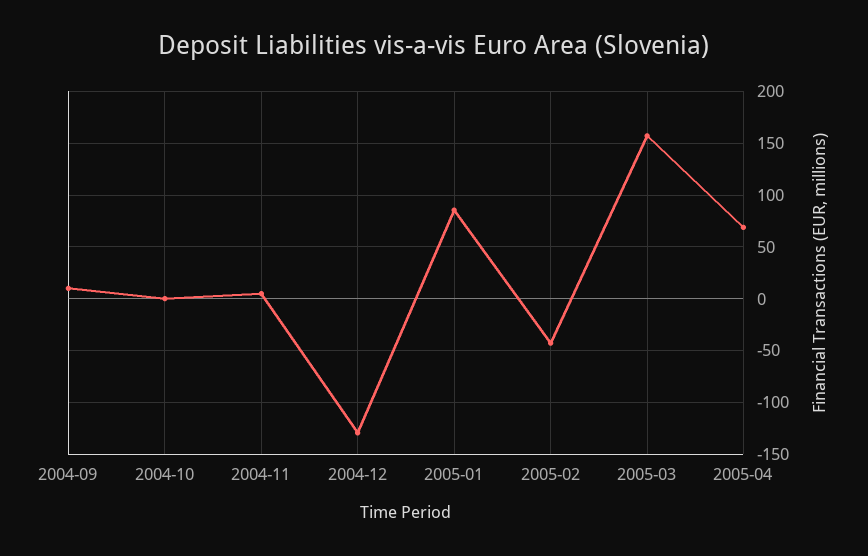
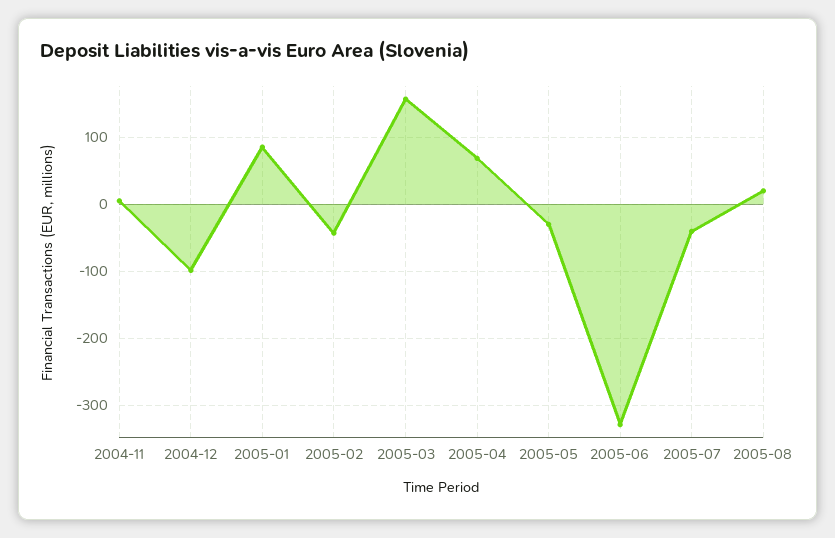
2004-09: 10 -> none
2004-10: 0 -> none
2004-12: -130 -> -100
2005-05: none -> -30
2005-06: none -> -330
2005-07: none -> -40
2005-08: none -> 20

